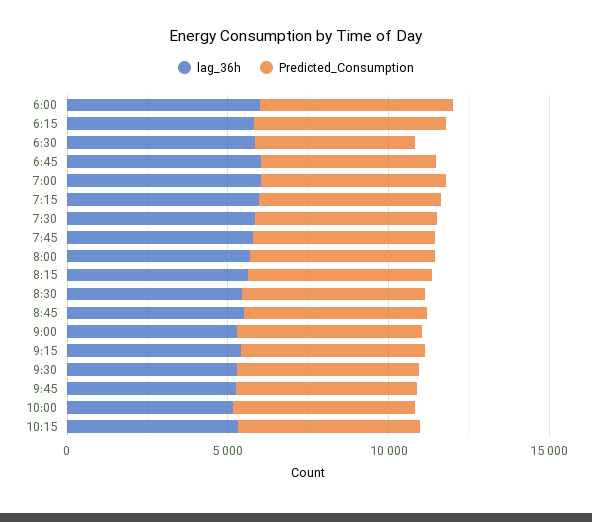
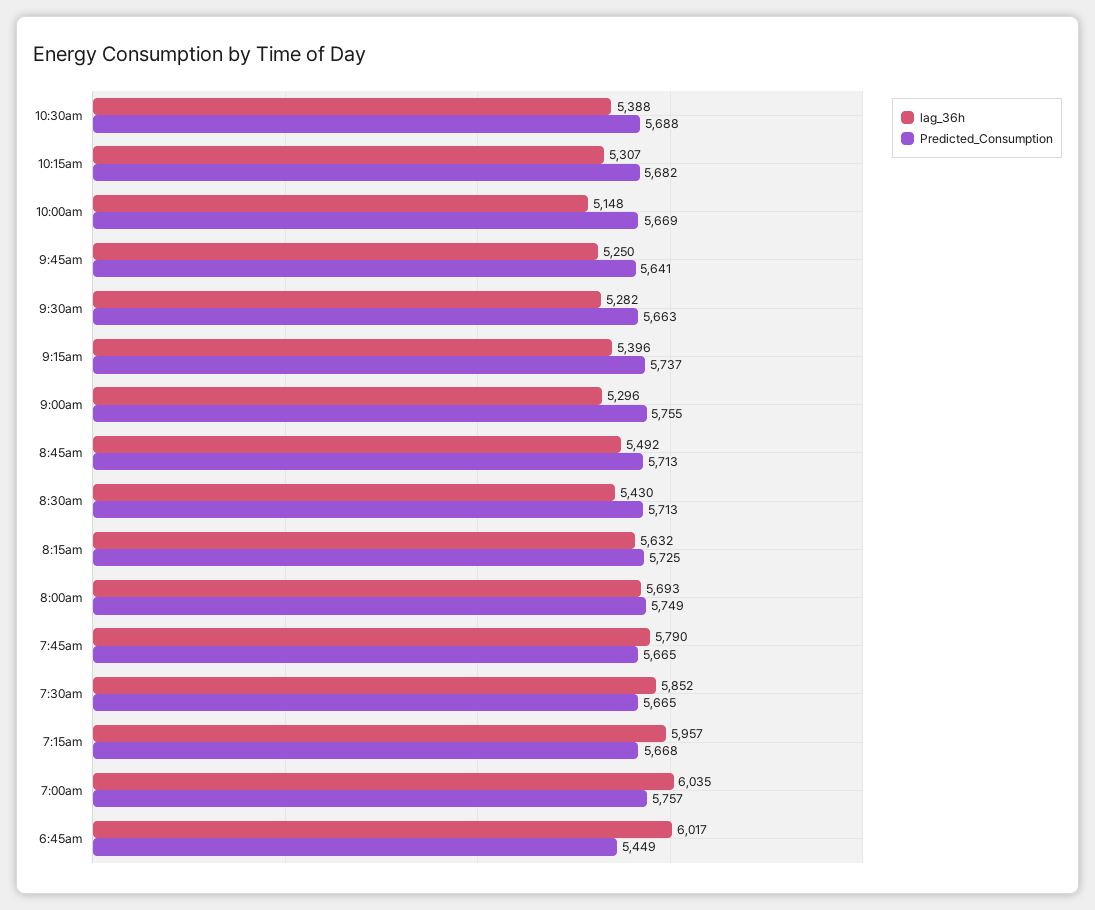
lag_36h, 6:00: 6000 -> none
Predicted_Consumption, 6:00: 6000 -> none
lag_36h, 6:15: 6000 -> none
Predicted_Consumption, 6:15: 6000 -> none
lag_36h, 6:30: 6000 -> none
Predicted_Consumption, 6:30: 5000 -> none
lag_36h, 10:30am: none -> 5388
Predicted_Consumption, 10:30am: none -> 5688

